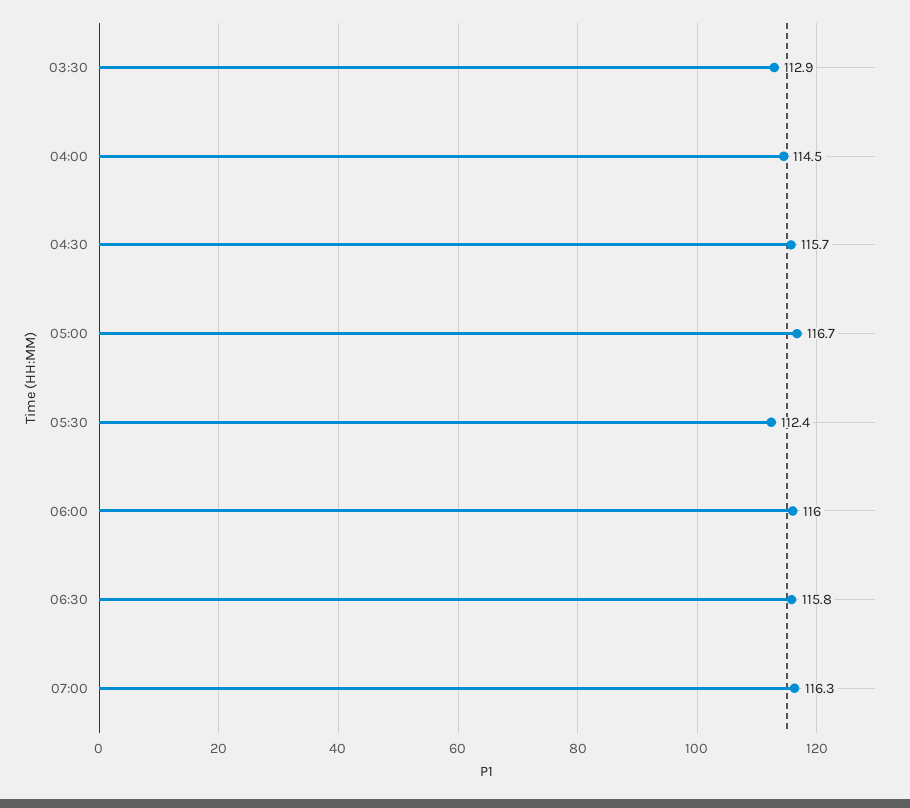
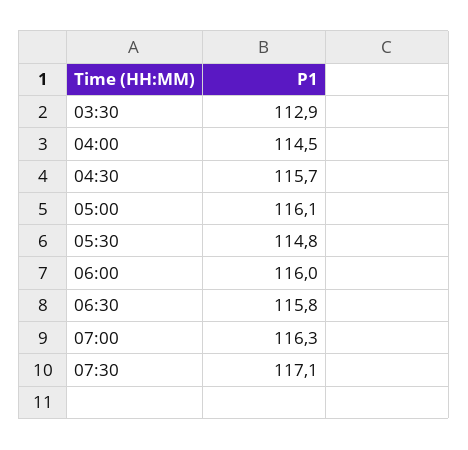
05:00: 116.7 -> 116.1
05:30: 112.4 -> 114.8
07:30: none -> 117.1

